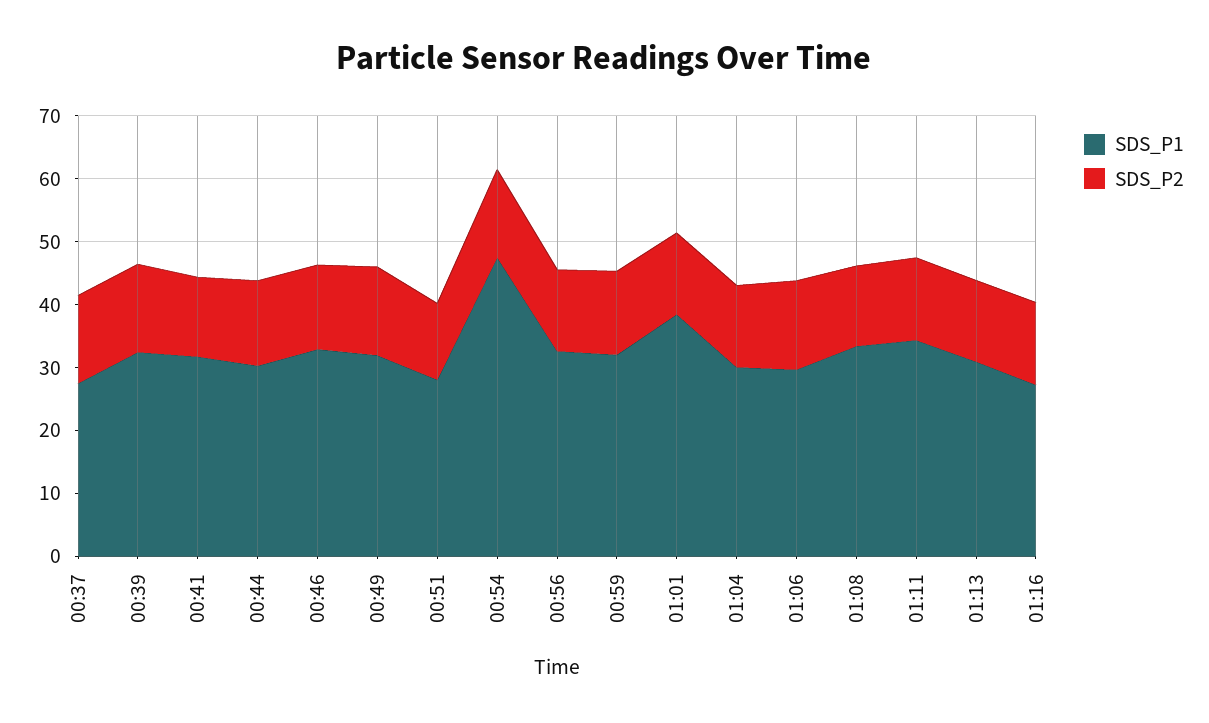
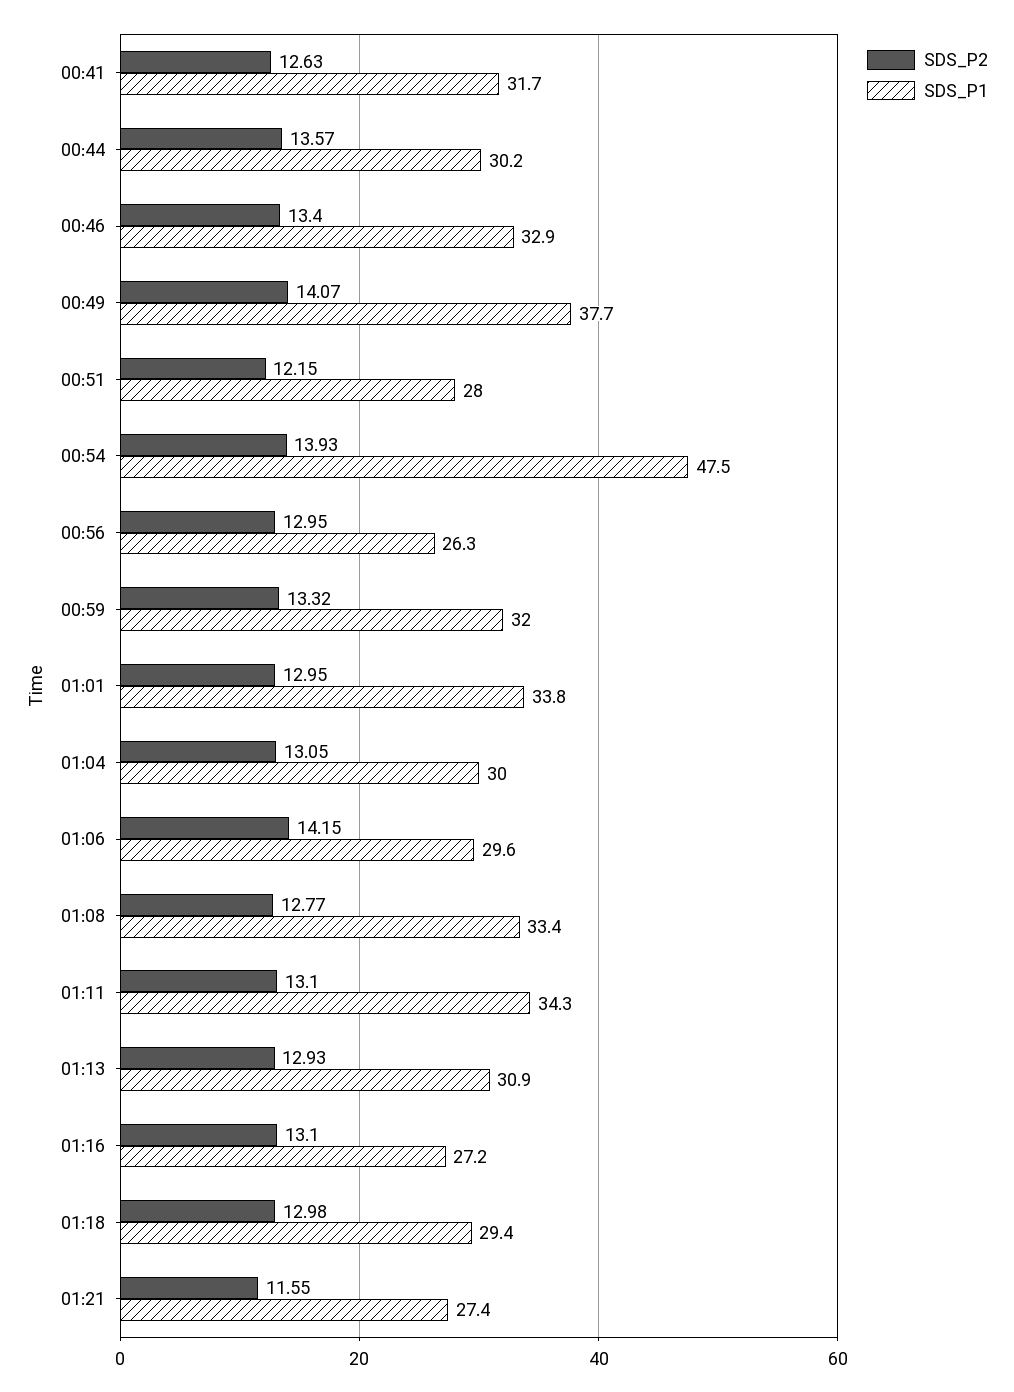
SDS_P1, 00:37: 28 -> none
SDS_P2, 00:37: 14 -> none
SDS_P1, 00:39: 32 -> none
SDS_P2, 00:39: 14 -> none
SDS_P1, 00:49: 32 -> 37.7
SDS_P1, 00:56: 32 -> 26.3
SDS_P1, 01:01: 38 -> 33.8
SDS_P2, 01:18: none -> 12.98
SDS_P1, 01:18: none -> 29.4
SDS_P2, 01:21: none -> 11.55
SDS_P1, 01:21: none -> 27.4

